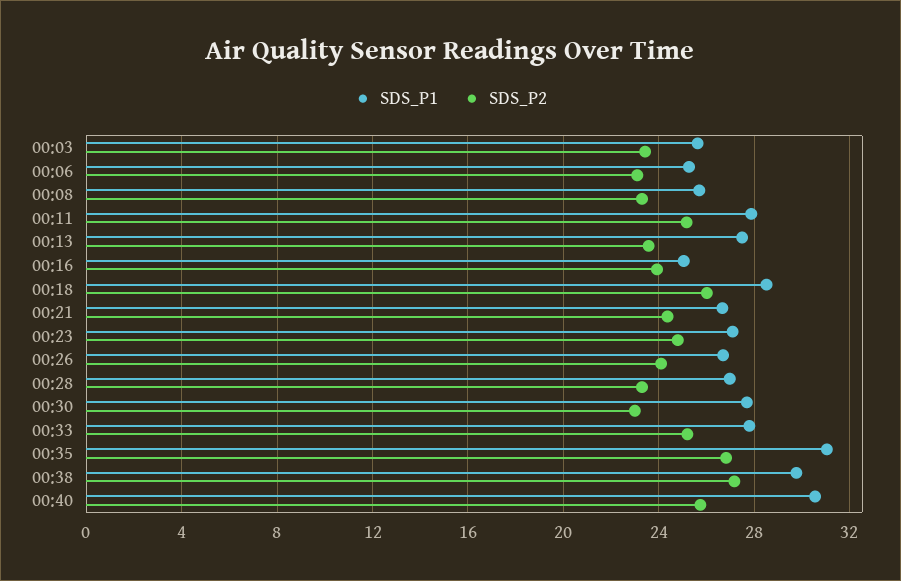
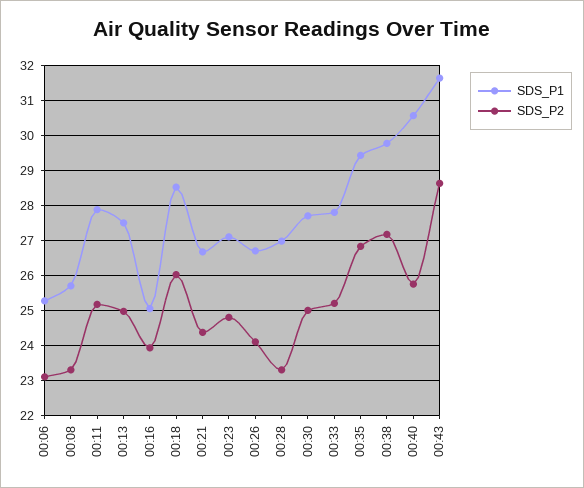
SDS_P1, 00:03: 25.5 -> none
SDS_P2, 00:03: 23.5 -> none
SDS_P2, 00:13: 23.5 -> 25
SDS_P2, 00:30: 23 -> 25
SDS_P1, 00:35: 31 -> 29.4
SDS_P1, 00:43: none -> 31.6
SDS_P2, 00:43: none -> 28.6

